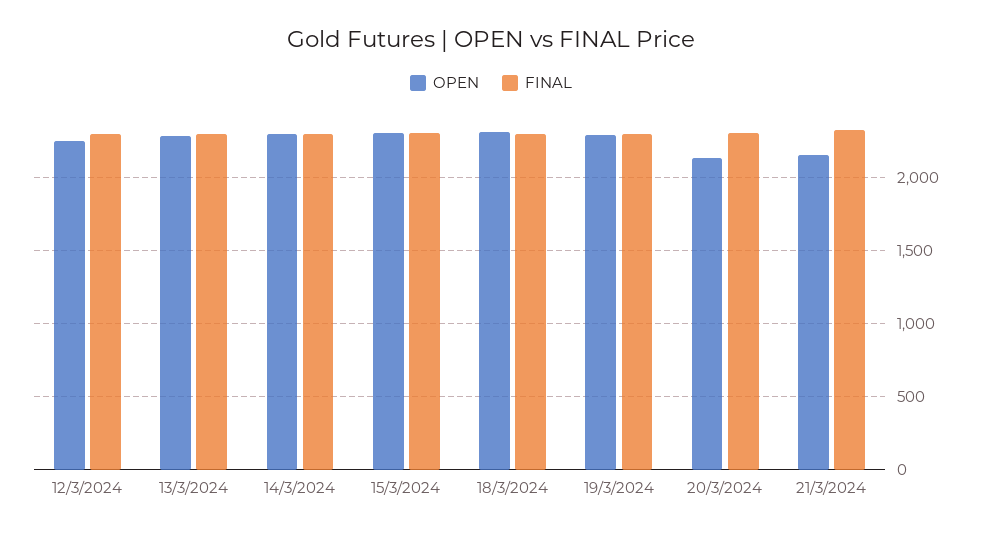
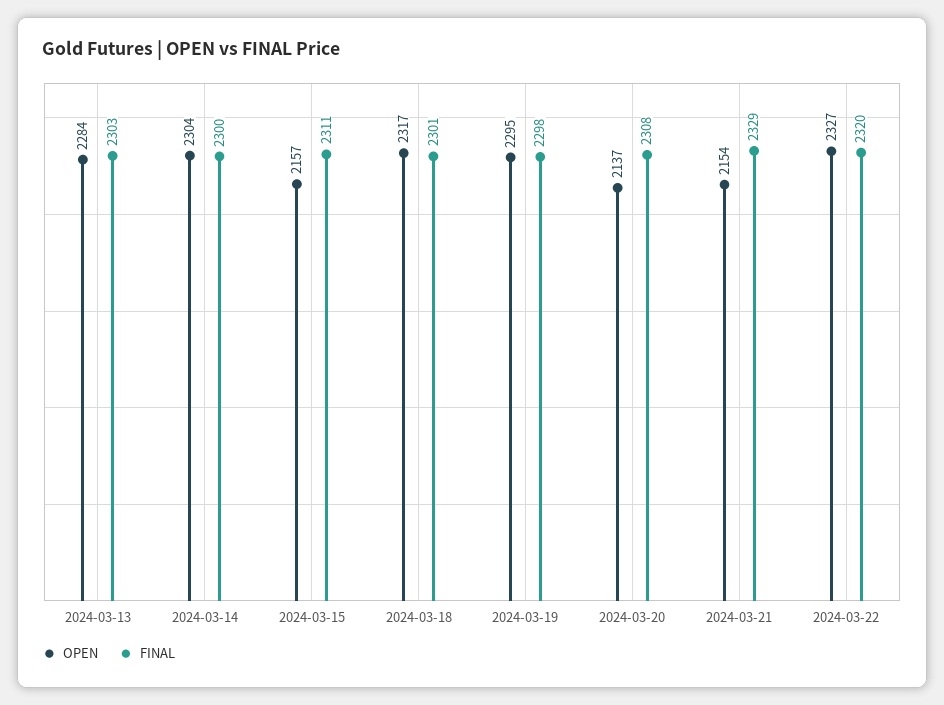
OPEN, 12/3/2024: 2250 -> none
FINAL, 12/3/2024: 2300 -> none
OPEN, 15/3/2024: 2300 -> 2157
OPEN, 2024-03-22: none -> 2327
FINAL, 2024-03-22: none -> 2320

